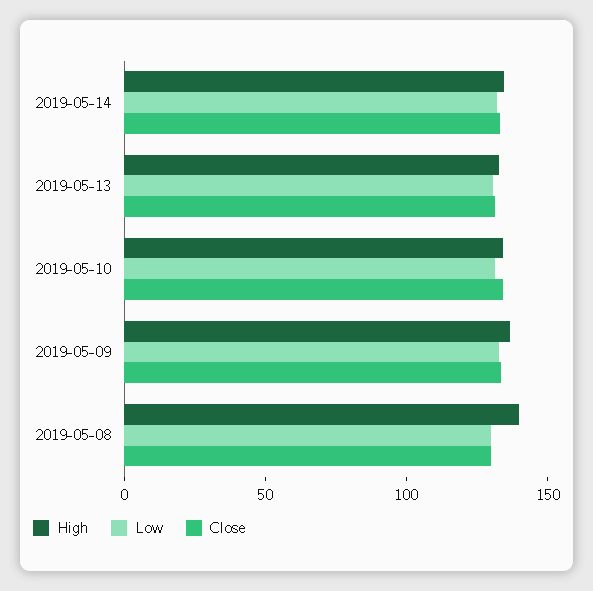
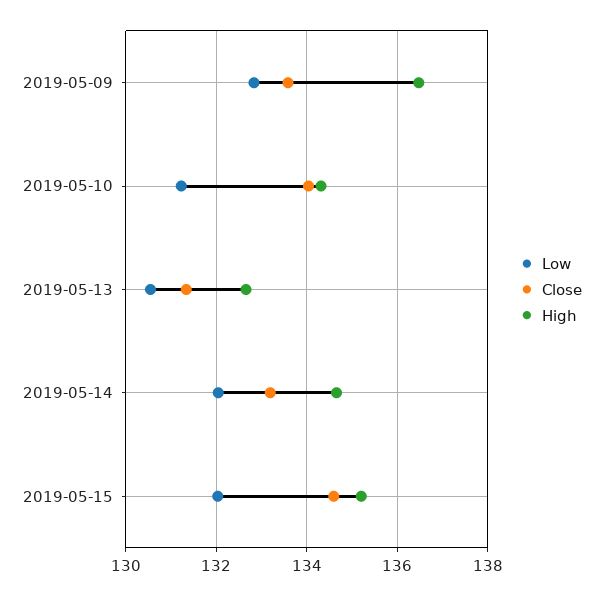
High, 2019-05-08: 140 -> none
Low, 2019-05-08: 130 -> none
Close, 2019-05-08: 130 -> none
Low, 2019-05-15: none -> 132
Close, 2019-05-15: none -> 134.6
High, 2019-05-15: none -> 135.2

